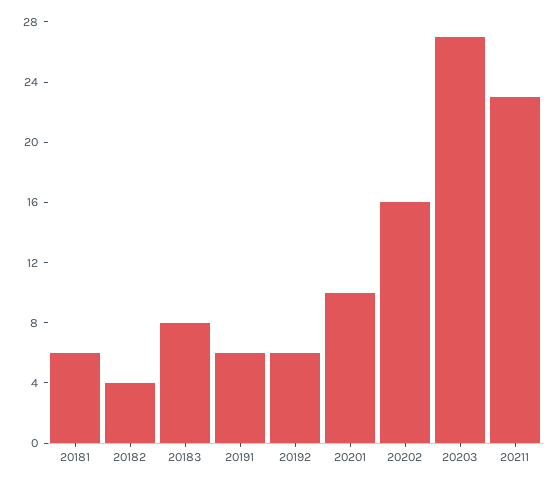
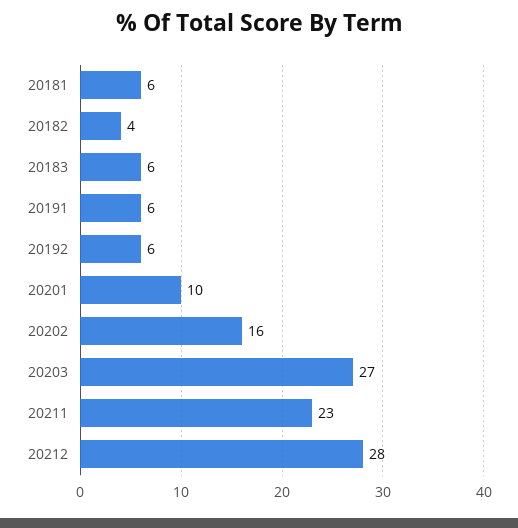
20183: 8 -> 6
20212: none -> 28

